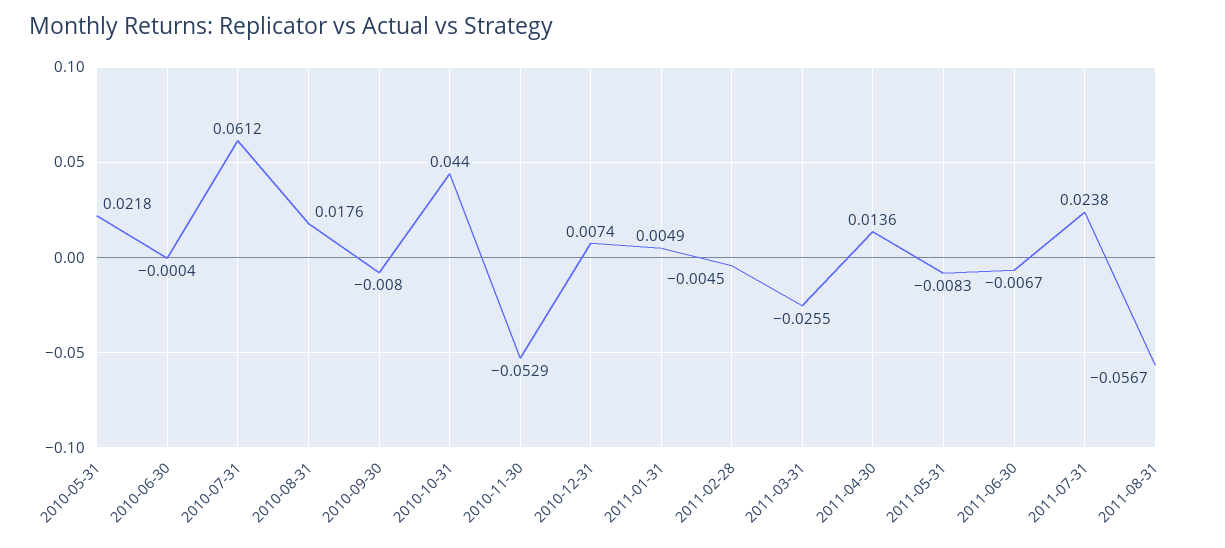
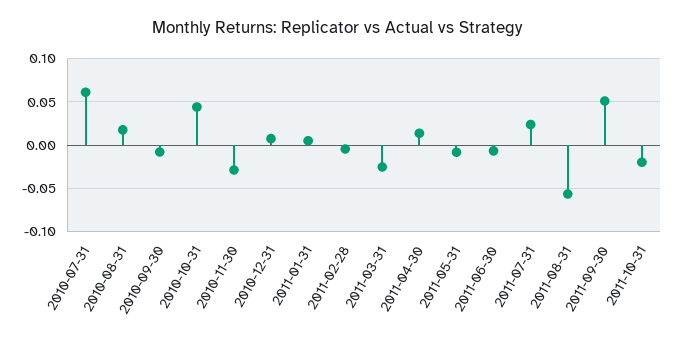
2010-05-31: 0.0218 -> none
2010-06-30: -0.0004 -> none
2010-11-30: -0.0529 -> -0.03
2011-09-30: none -> 0.05
2011-10-31: none -> -0.02

